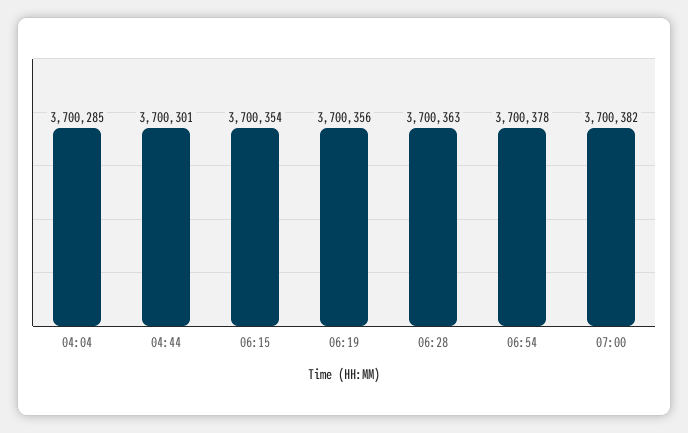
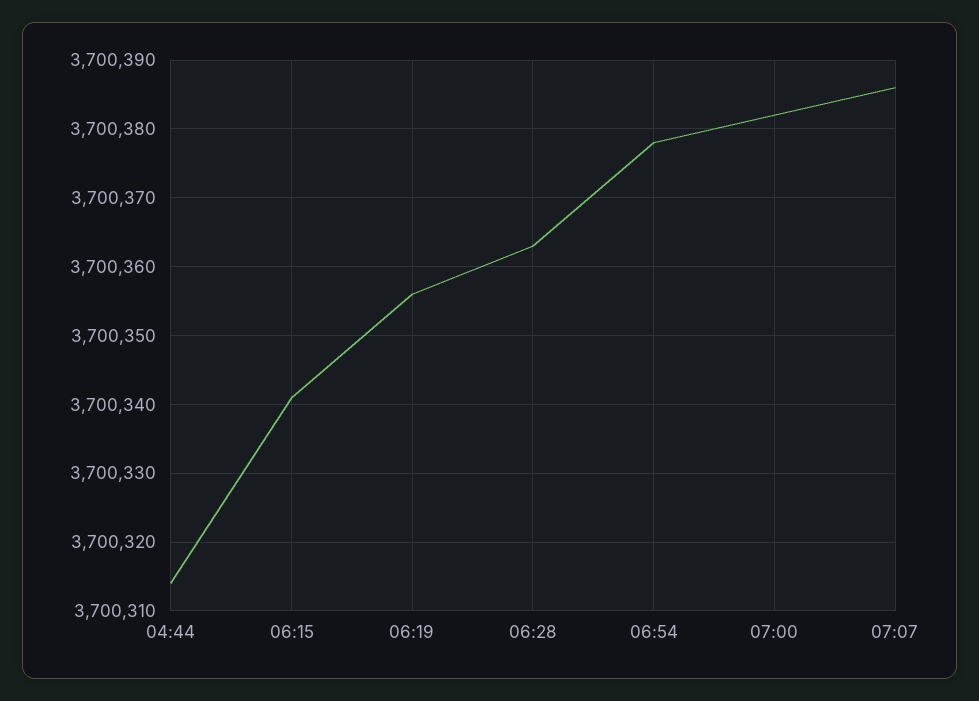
04:04: 3700285 -> none
04:44: 3700301 -> 3700314
06:15: 3700354 -> 3700341
07:07: none -> 3700386

